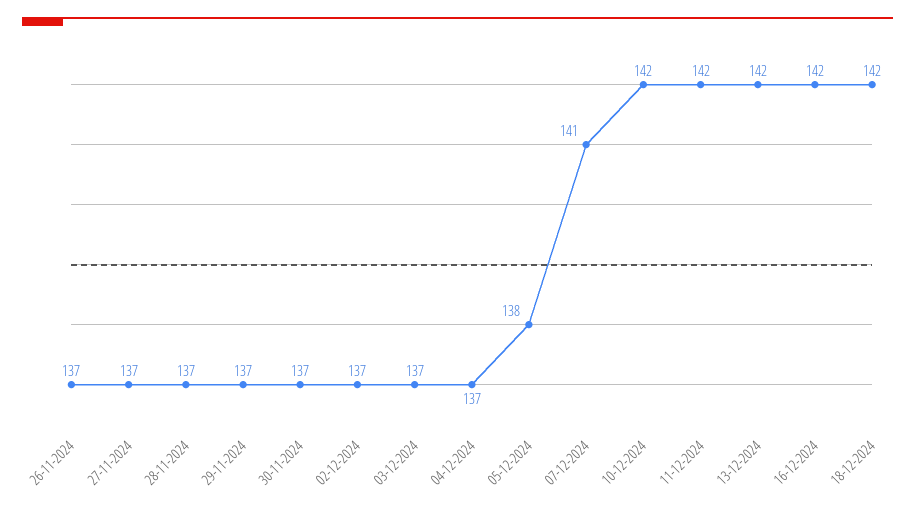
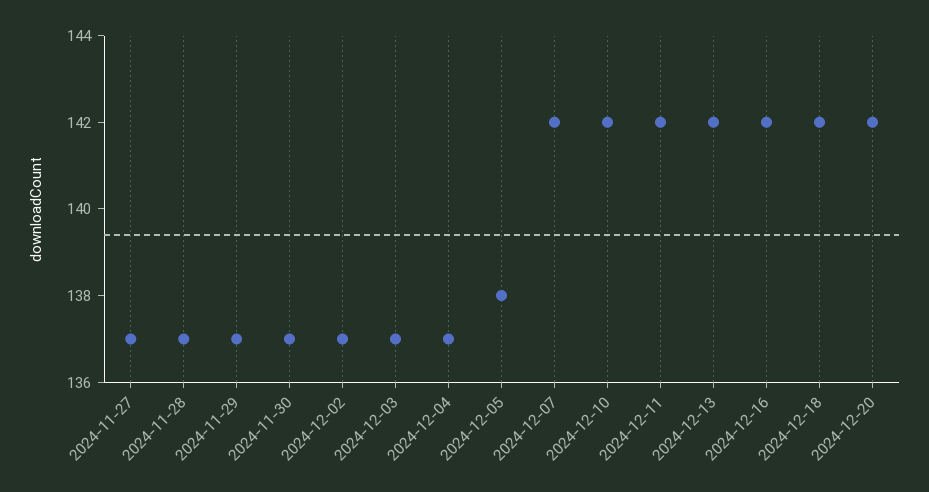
26-11-2024: 137 -> none
07-12-2024: 141 -> 142
2024-12-20: none -> 142

